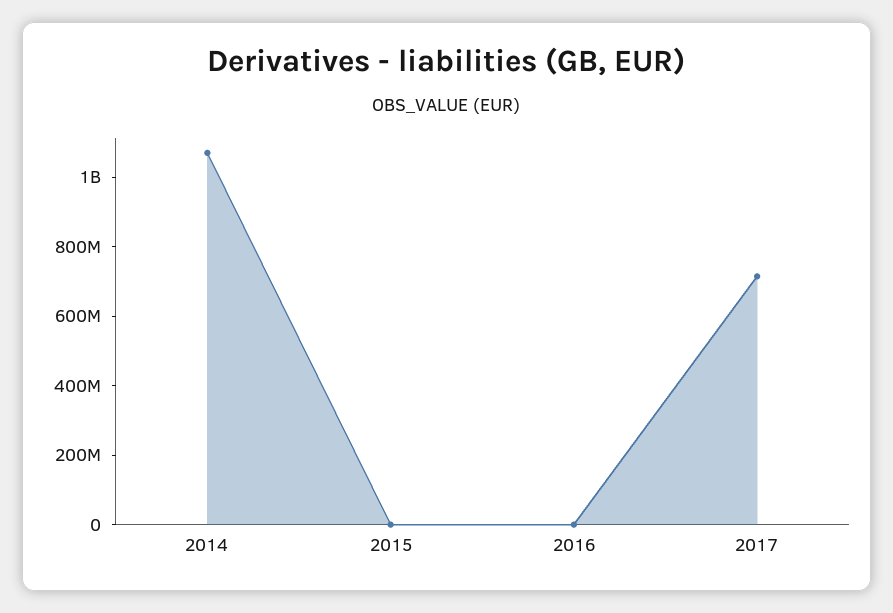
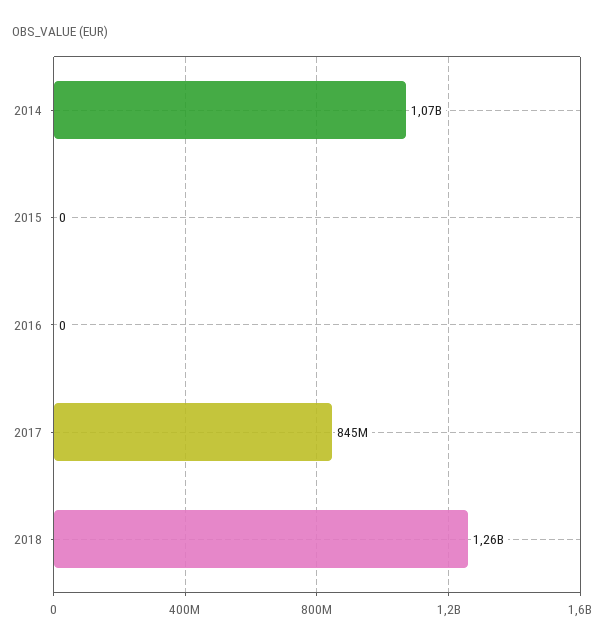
2017: 700000000 -> 845000000
2018: none -> 1260000000

